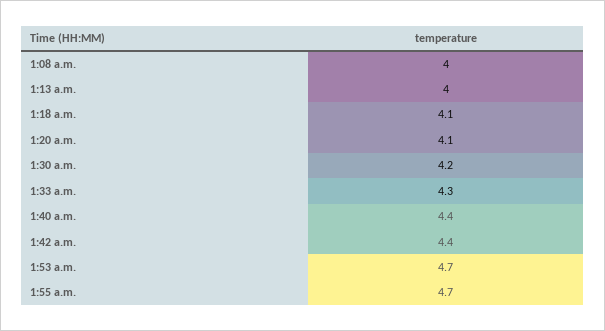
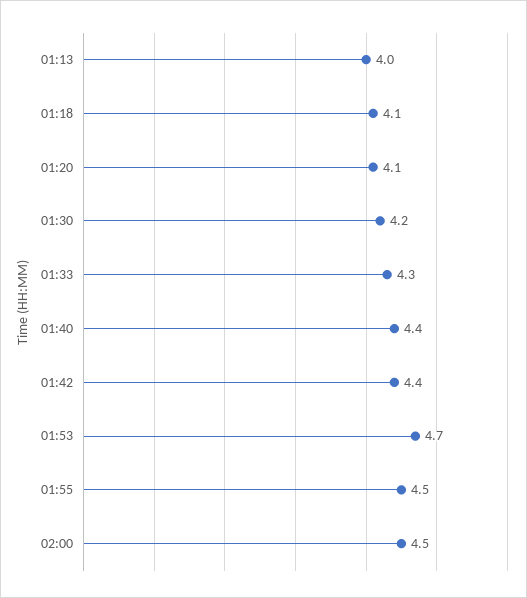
1:08 a.m.: 4 -> none
1:55 a.m.: 4.7 -> 4.5
02:00: none -> 4.5

